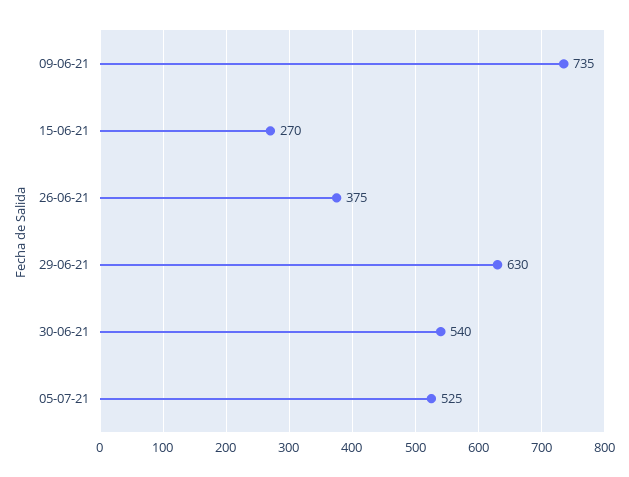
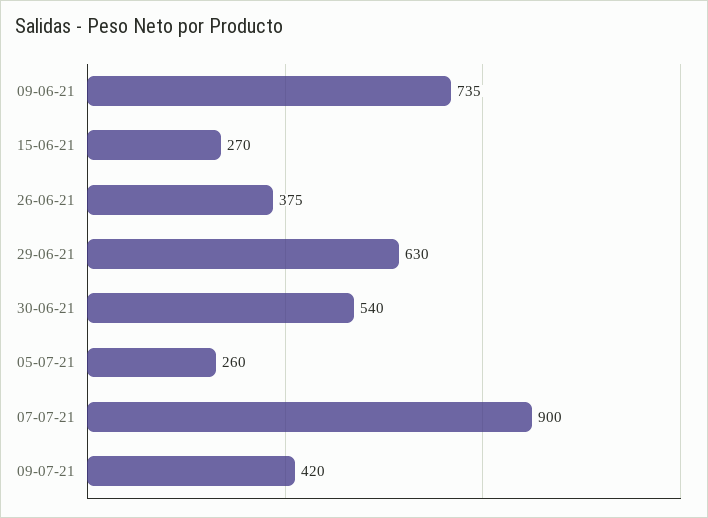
05-07-21: 525 -> 260
07-07-21: none -> 900
09-07-21: none -> 420

